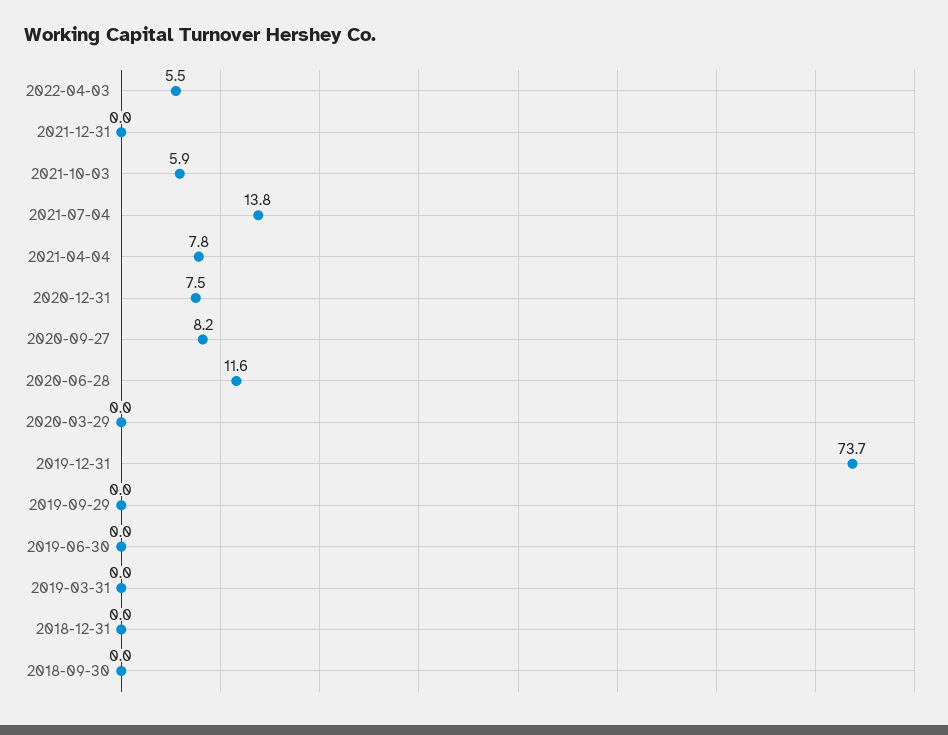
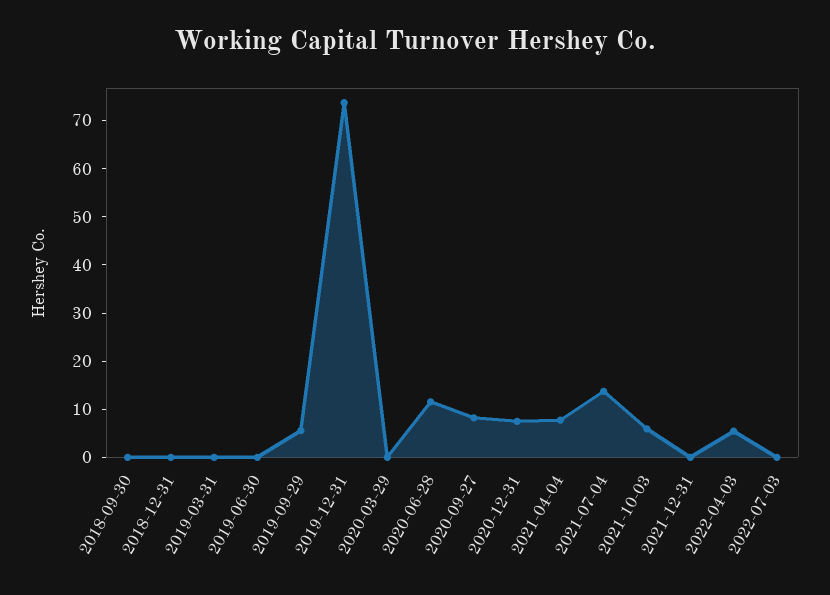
2019-09-29: 0 -> 6
2022-07-03: none -> 0

